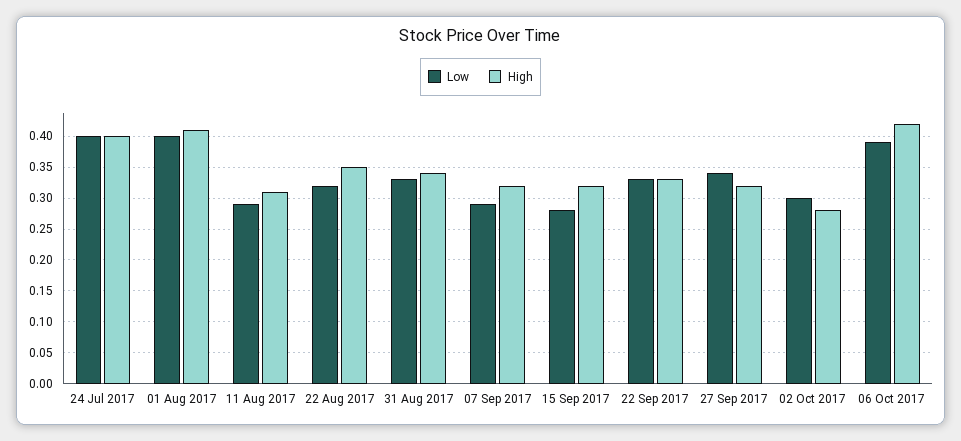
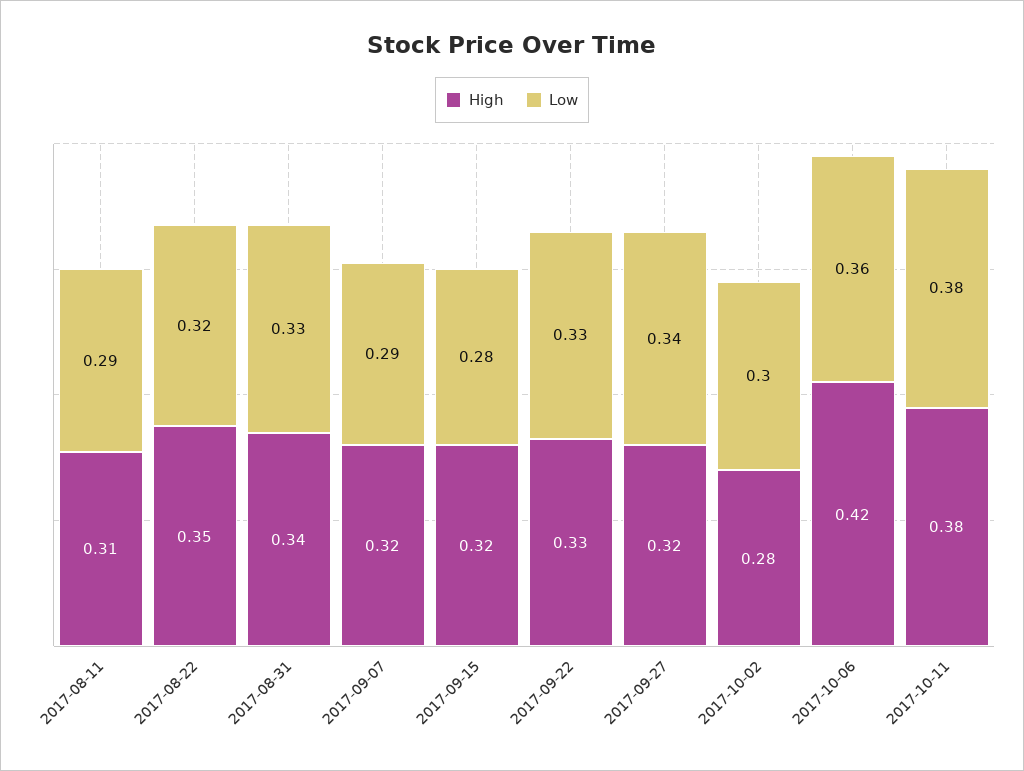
Low, 24 Jul 2017: 0.4 -> none
High, 24 Jul 2017: 0.4 -> none
Low, 01 Aug 2017: 0.4 -> none
High, 01 Aug 2017: 0.41 -> none
Low, 06 Oct 2017: 0.39 -> 0.36
High, 2017-10-11: none -> 0.38
Low, 2017-10-11: none -> 0.38

